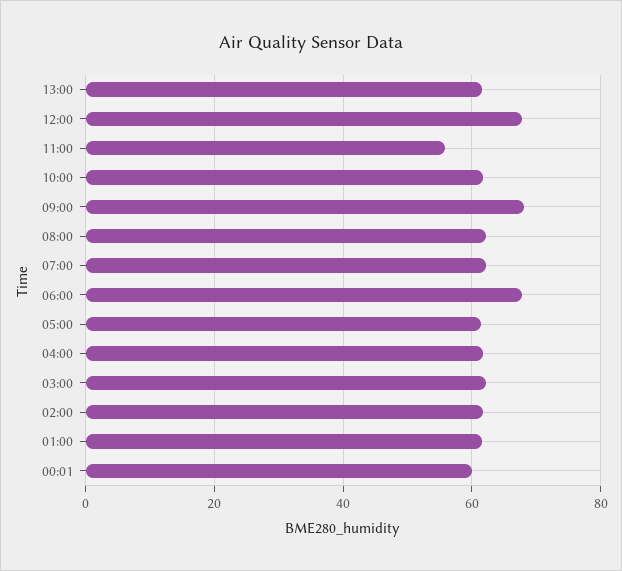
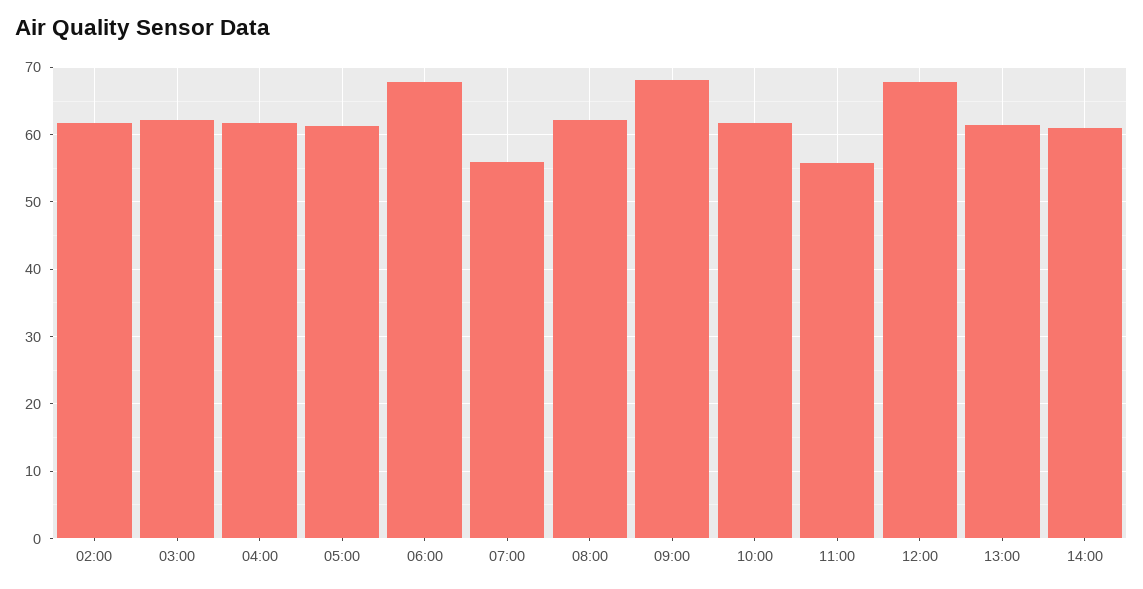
07:00: 62 -> 56
01:00: 62 -> none
00:01: 60 -> none
14:00: none -> 61

